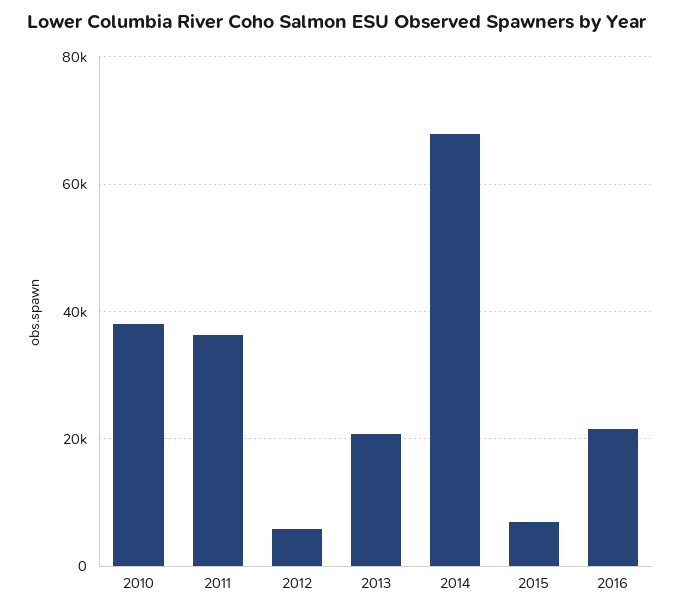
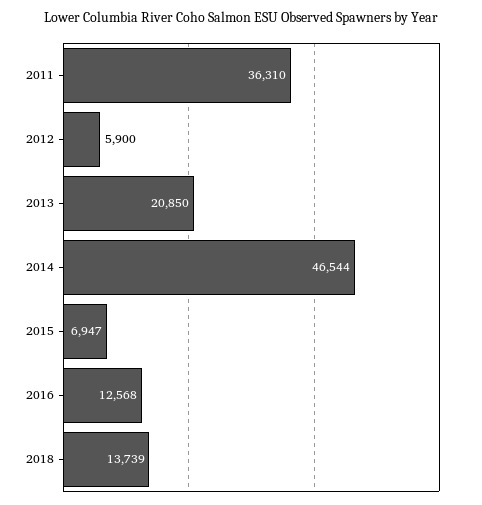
2010: 38000 -> none
2014: 68000 -> 46544
2016: 22000 -> 12568
2018: none -> 13739

